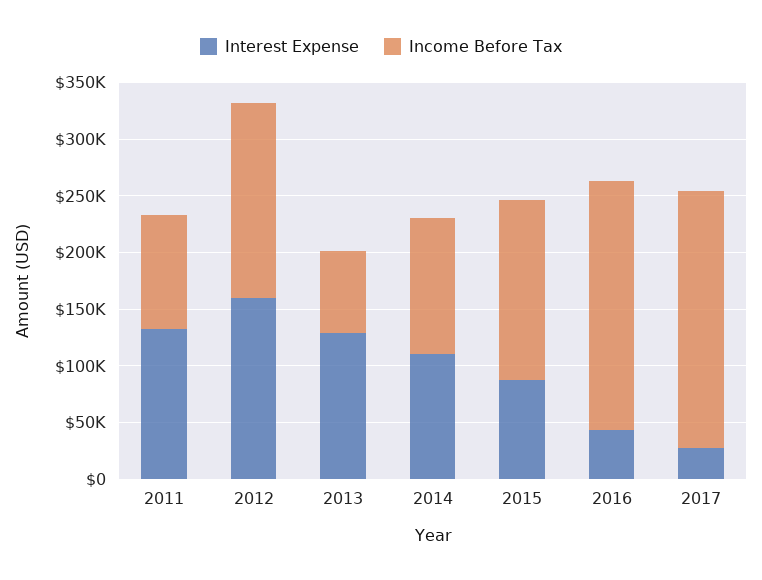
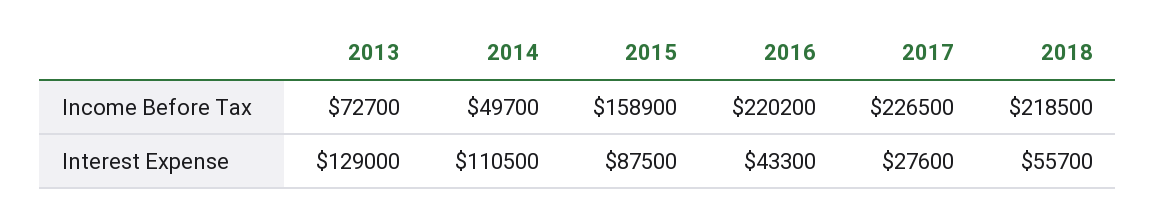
Interest Expense, 2011: 130000 -> none
Income Before Tax, 2011: 100000 -> none
Interest Expense, 2012: 160000 -> none
Income Before Tax, 2012: 170000 -> none
Income Before Tax, 2014: 120000 -> 49700
Income Before Tax, 2018: none -> 218500
Interest Expense, 2018: none -> 55700

